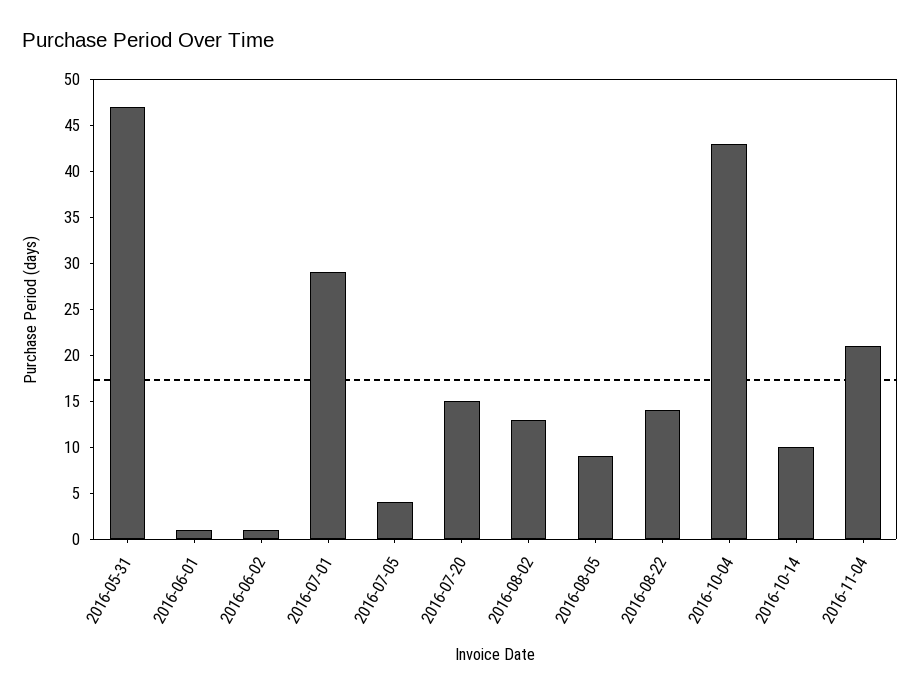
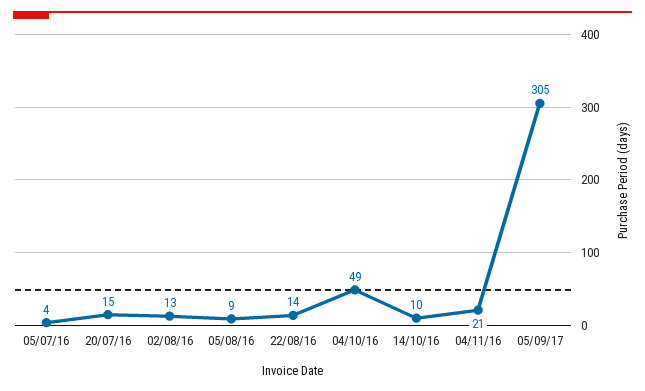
2016-05-31: 47 -> none
2016-06-01: 1 -> none
2016-06-02: 1 -> none
2016-07-01: 29 -> none
2016-10-04: 43 -> 49
05/09/17: none -> 305

